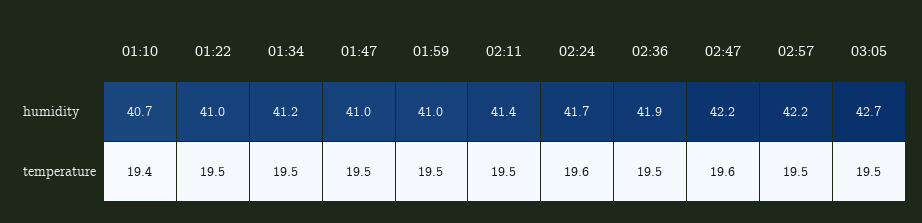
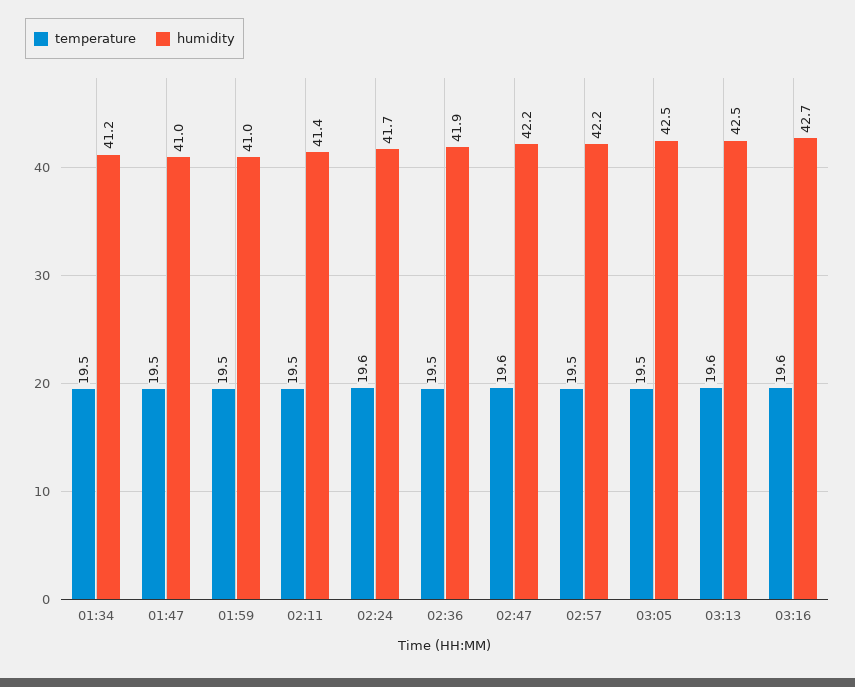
humidity, 01:10: 40.7 -> none
humidity, 01:22: 41 -> none
humidity, 03:05: 42.7 -> 42.5
temperature, 01:10: 19.4 -> none
temperature, 01:22: 19.5 -> none
temperature, 03:13: none -> 19.6
humidity, 03:13: none -> 42.5
temperature, 03:16: none -> 19.6
humidity, 03:16: none -> 42.7

